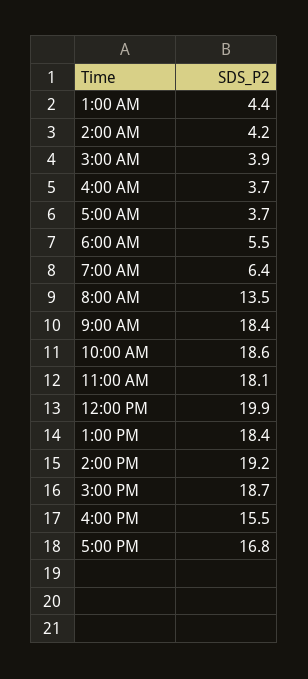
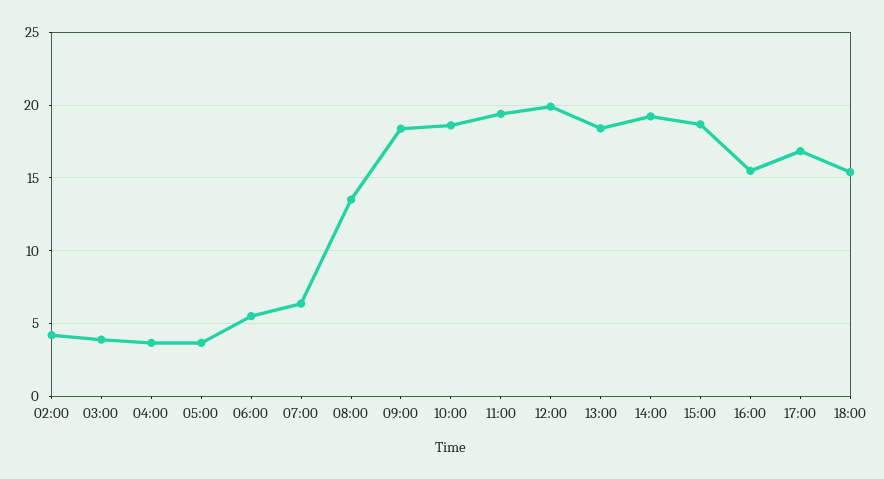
1:00 AM: 4.4 -> none
11:00 AM: 18.1 -> 19.5
18:00: none -> 15.5

